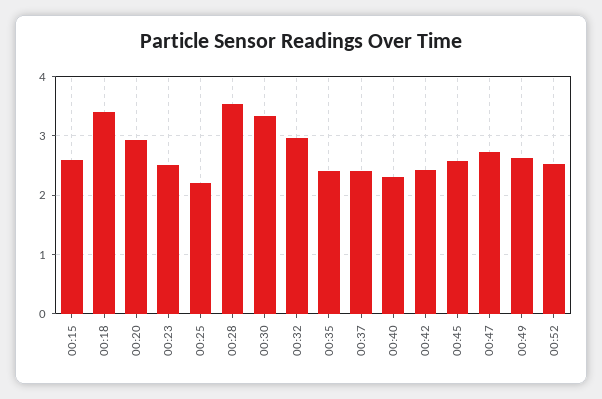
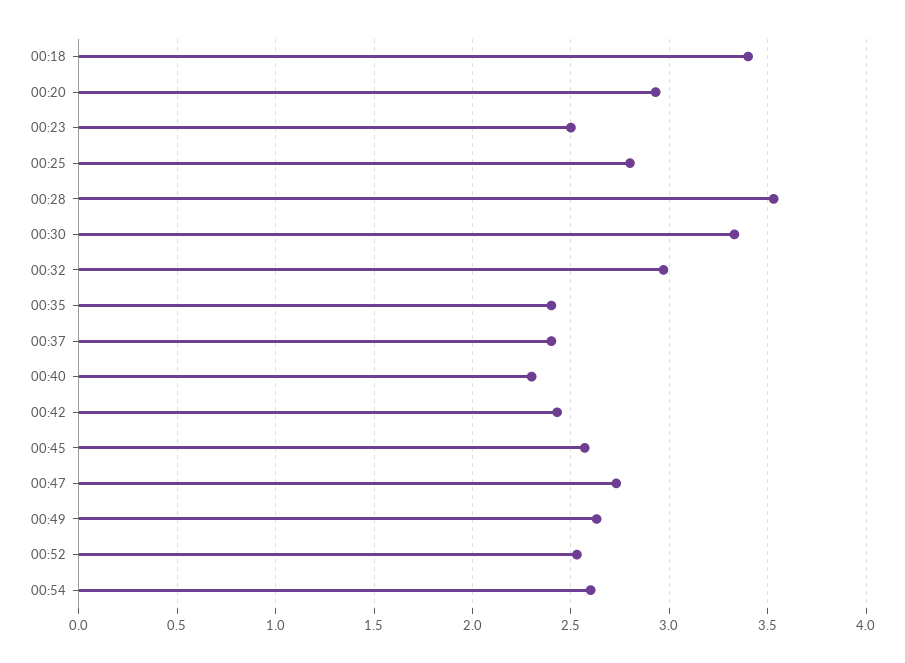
00:15: 2.6 -> none
00:25: 2.2 -> 2.8
00:54: none -> 2.6

